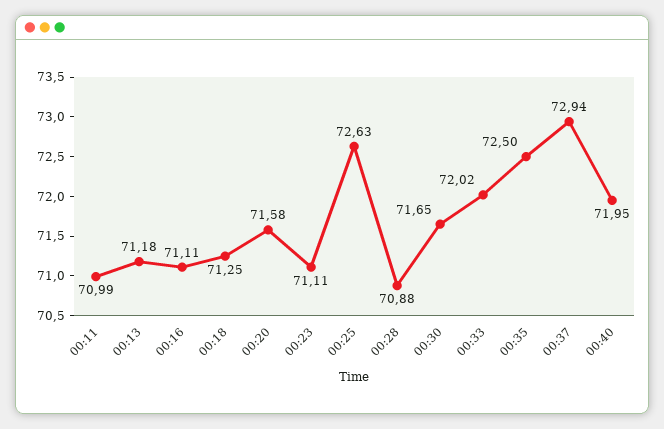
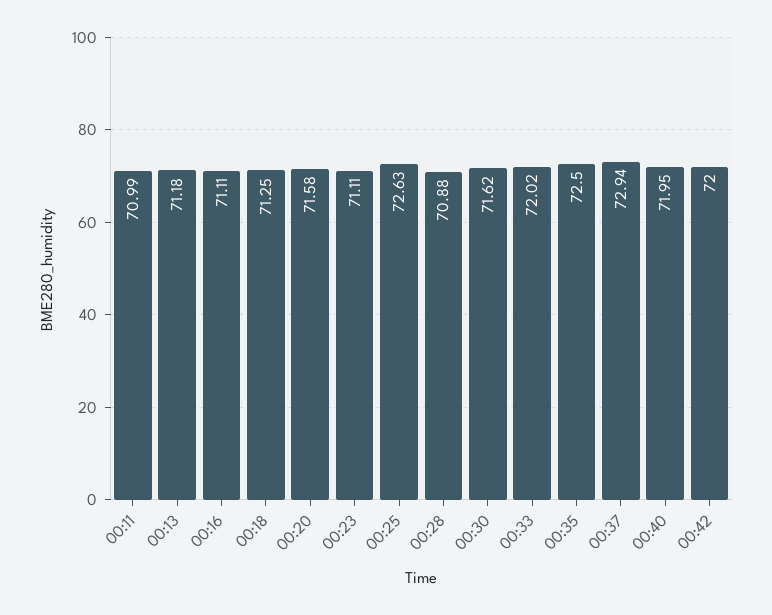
00:30: 71.65 -> 71.62
00:42: none -> 72

